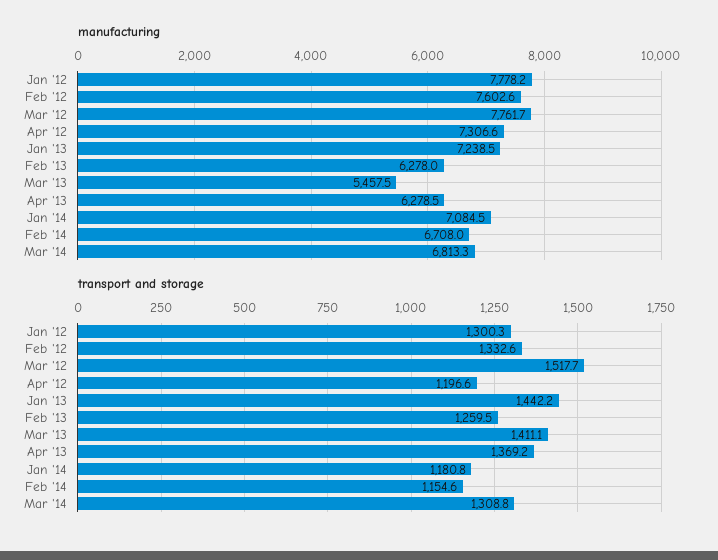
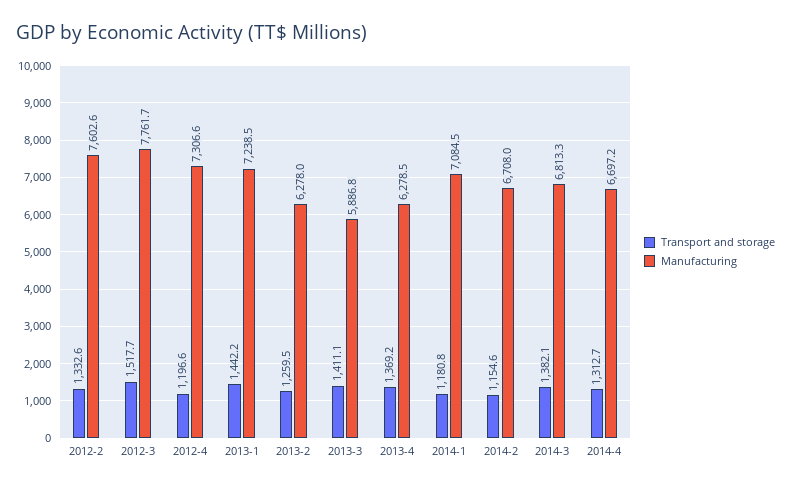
manufacturing, Jan '12: 7778.2 -> none
manufacturing, Mar '13: 5457.5 -> 5886.8
transport and storage, Jan '12: 1300.3 -> none
transport and storage, Mar '14: 1308.8 -> 1382.1
transport and storage, 2014-4: none -> 1312.7
manufacturing, 2014-4: none -> 6697.2

